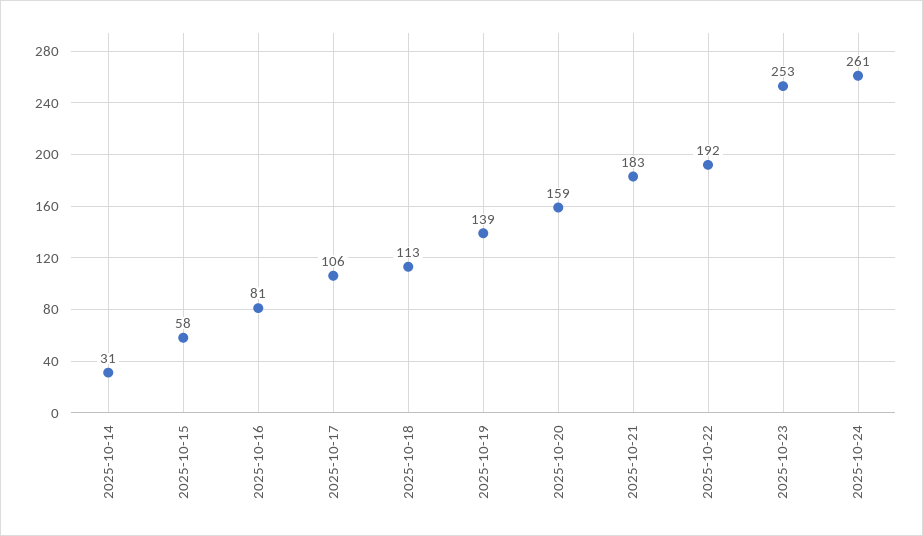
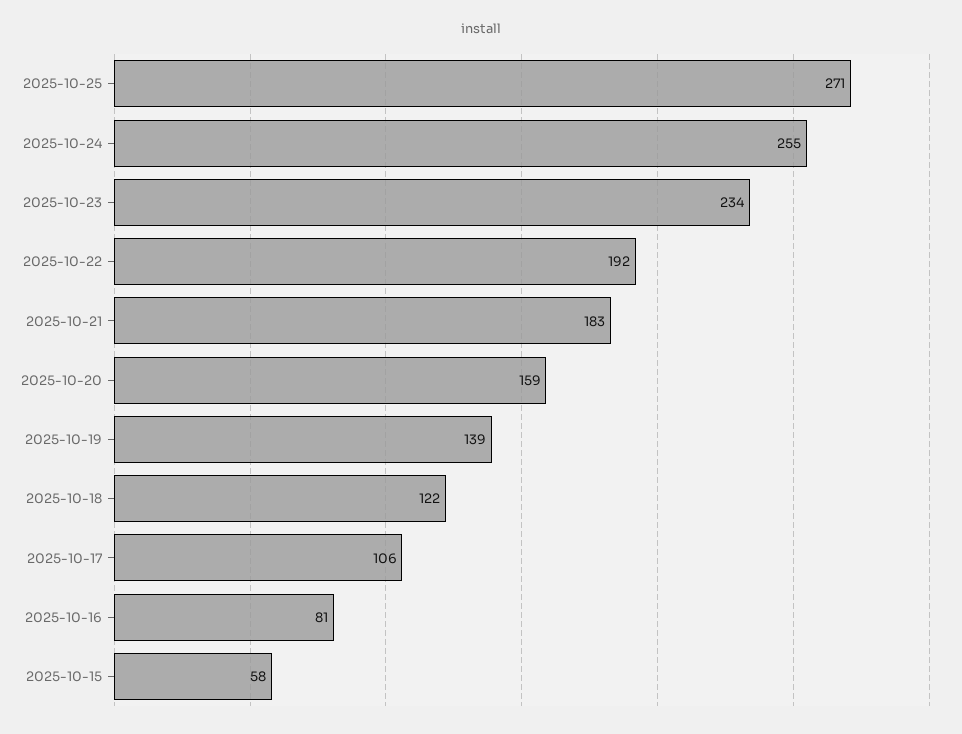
2025-10-14: 31 -> none
2025-10-18: 113 -> 122
2025-10-23: 253 -> 234
2025-10-24: 261 -> 255
2025-10-25: none -> 271

